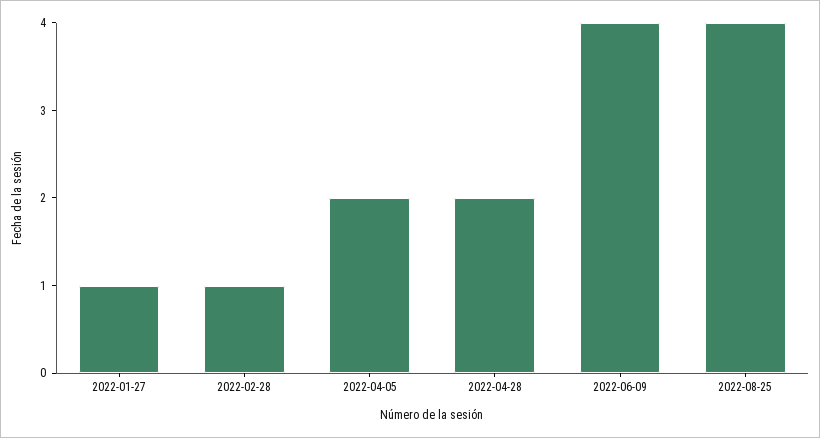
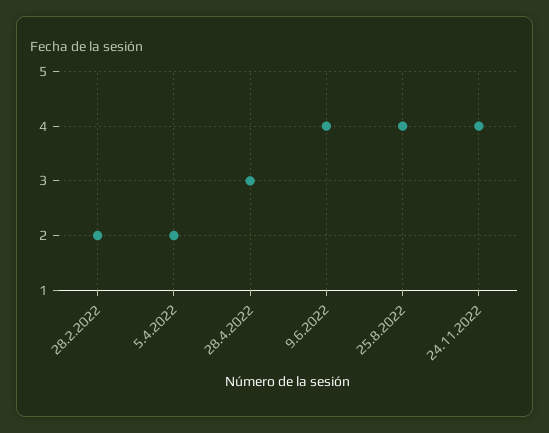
2022-01-27: 1 -> none
2022-02-28: 1 -> 2
2022-04-28: 2 -> 3
24.11.2022: none -> 4

